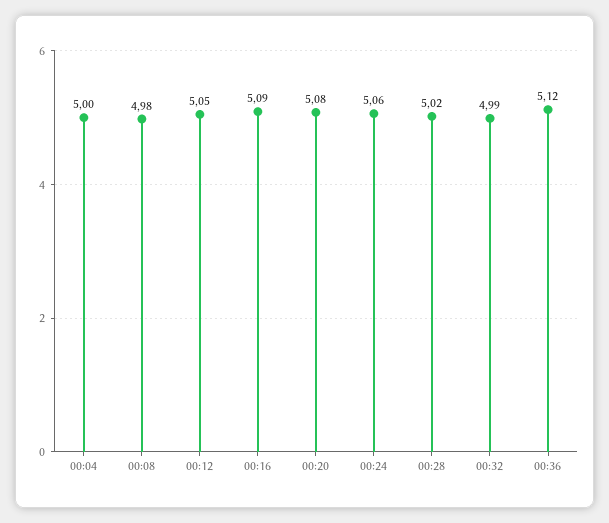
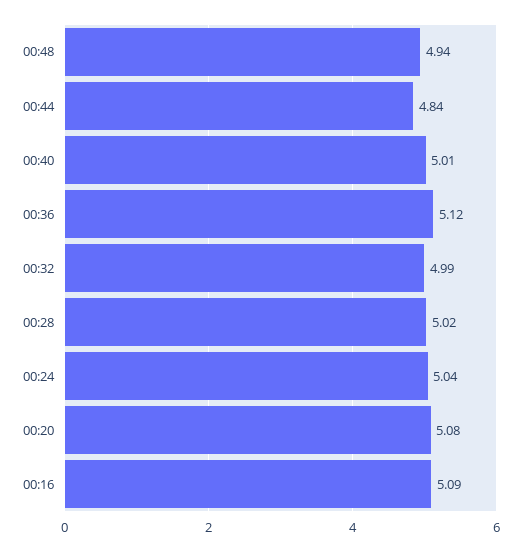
00:04: 5 -> none
00:08: 4.98 -> none
00:12: 5.05 -> none
00:24: 5.06 -> 5.04
00:48: none -> 4.94
00:44: none -> 4.84
00:40: none -> 5.01

